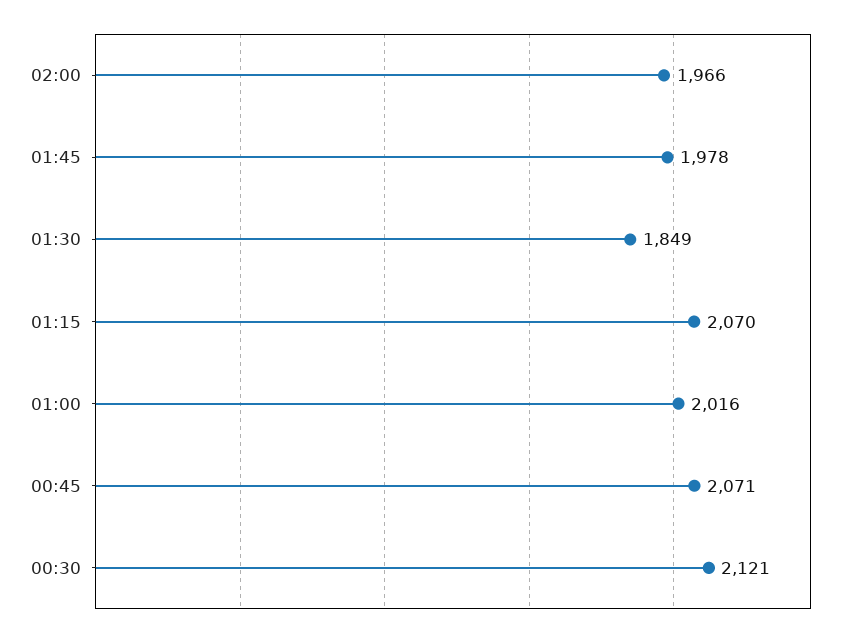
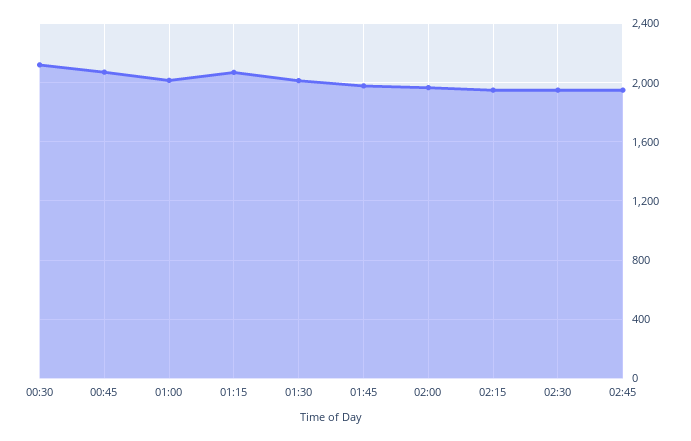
01:30: 1849 -> 2000
02:15: none -> 1950
02:30: none -> 1950
02:45: none -> 1950

